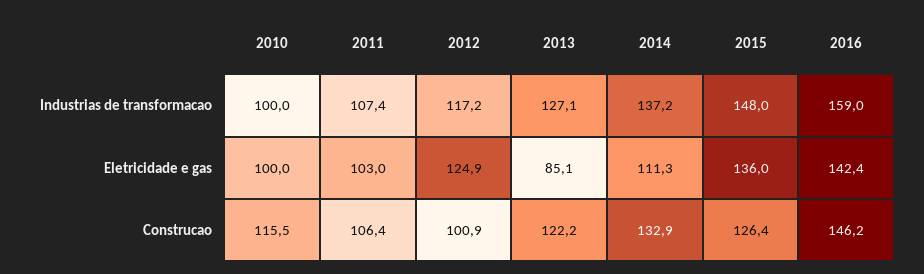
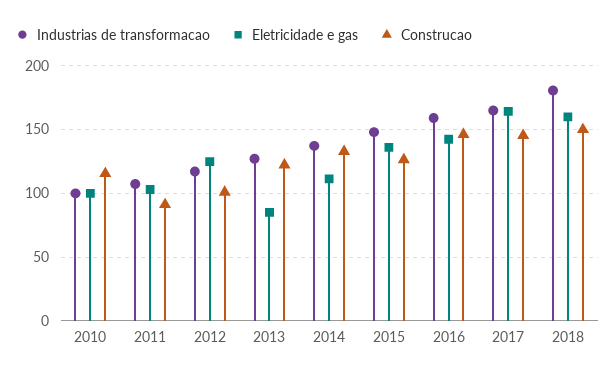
Construcao, 2011: 106.4 -> 90
Industrias de transformacao, 2017: none -> 165
Eletricidade e gas, 2017: none -> 165
Construcao, 2017: none -> 145
Industrias de transformacao, 2018: none -> 180
Eletricidade e gas, 2018: none -> 160
Construcao, 2018: none -> 150

